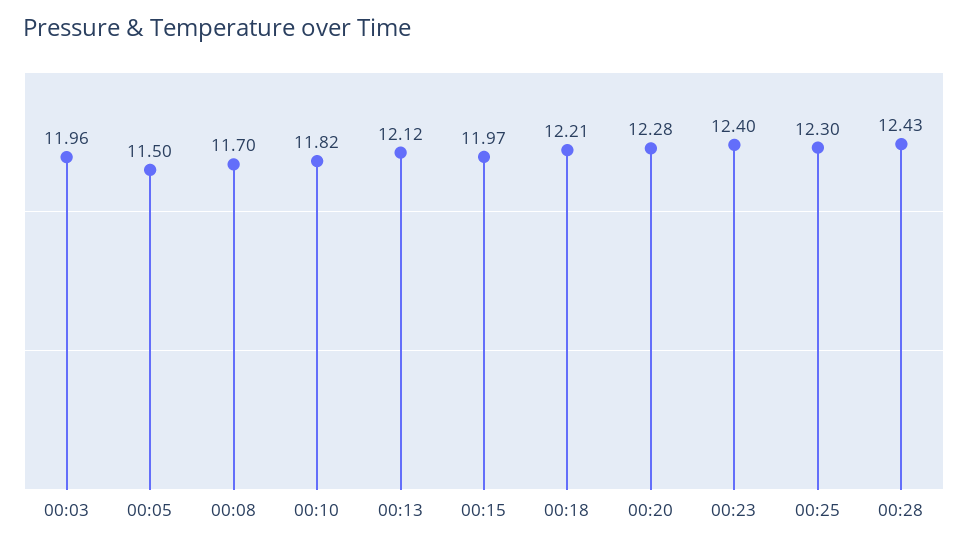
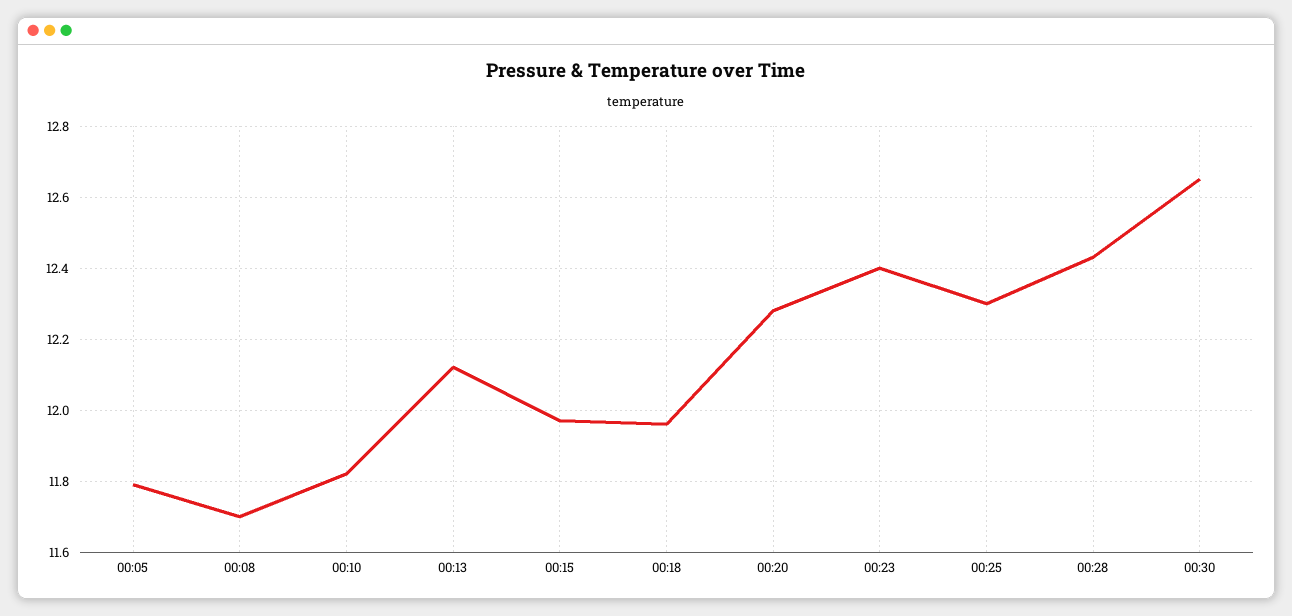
00:03: 11.96 -> none
00:05: 11.5 -> 11.8
00:18: 12.21 -> 11.95
00:30: none -> 12.65

